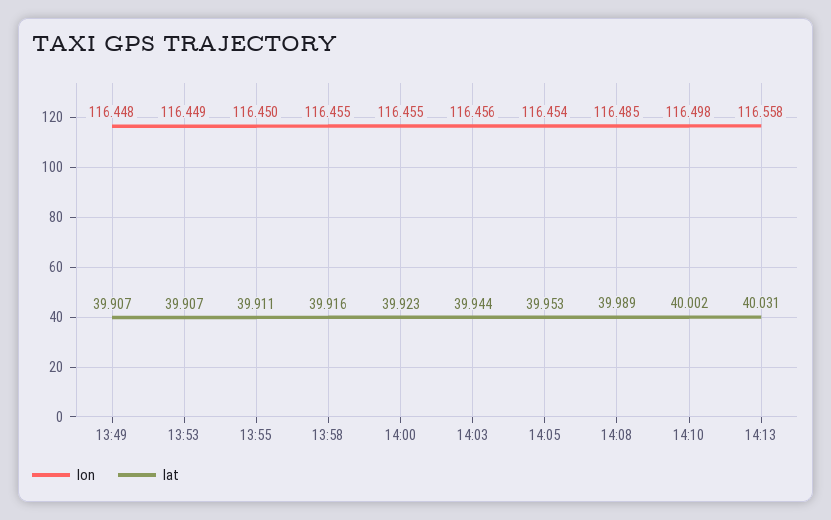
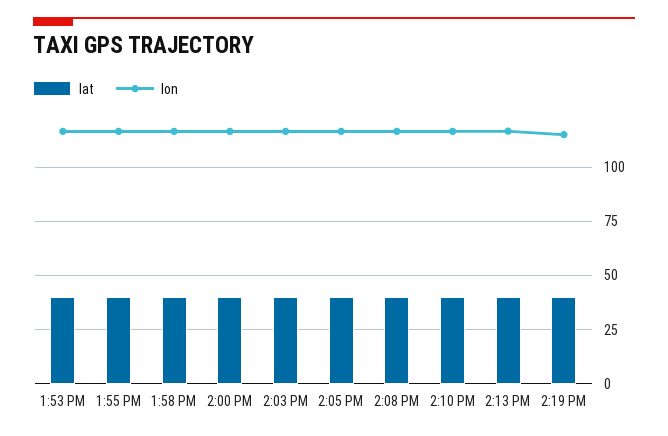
lon, 13:49: 116.448 -> none
lat, 13:49: 39.907 -> none
lat, 2:19 PM: none -> 40
lon, 2:19 PM: none -> 115

